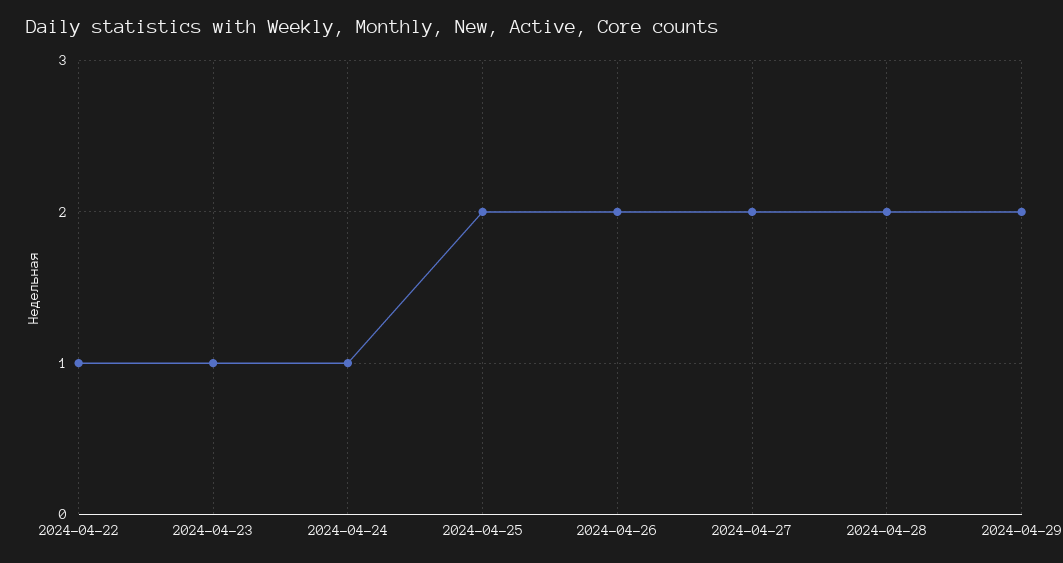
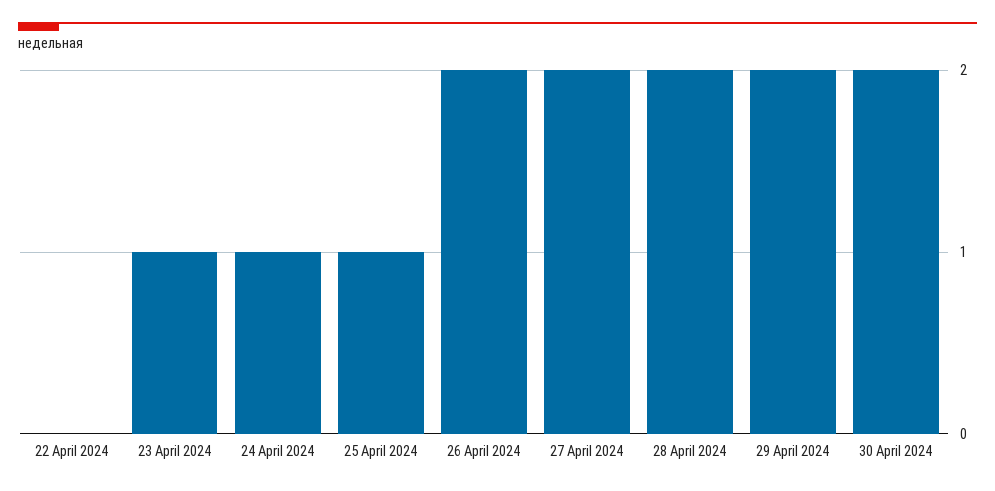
2024-04-22: 1 -> 0
2024-04-25: 2 -> 1
30 April 2024: none -> 2

